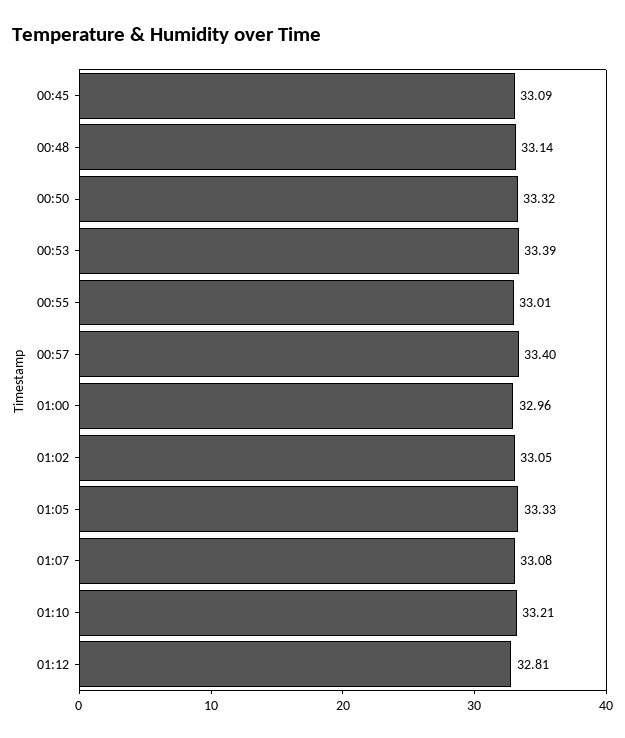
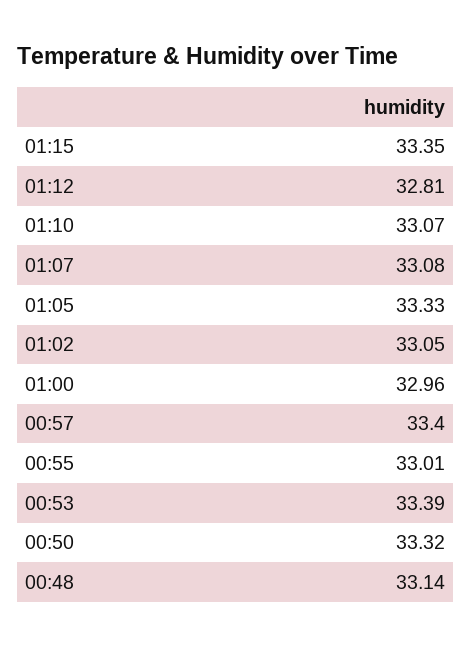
00:45: 33.09 -> none
01:10: 33.21 -> 33.07
01:15: none -> 33.35

